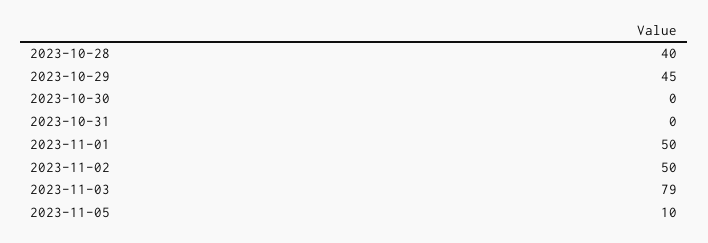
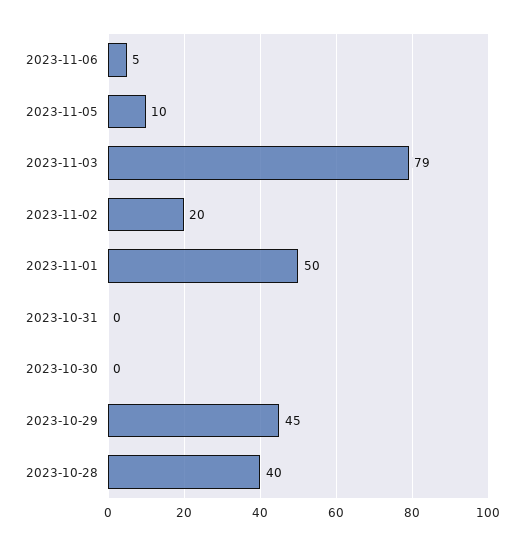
2023-11-02: 50 -> 20
2023-11-06: none -> 5

